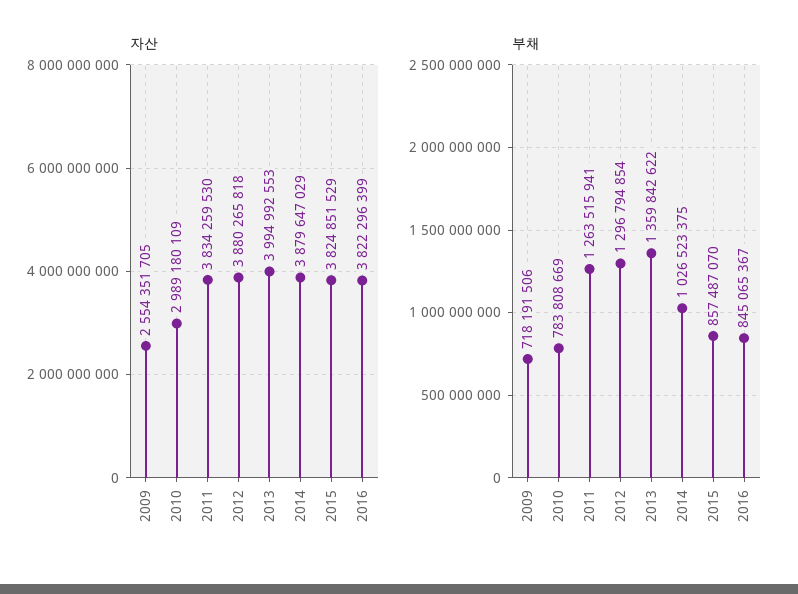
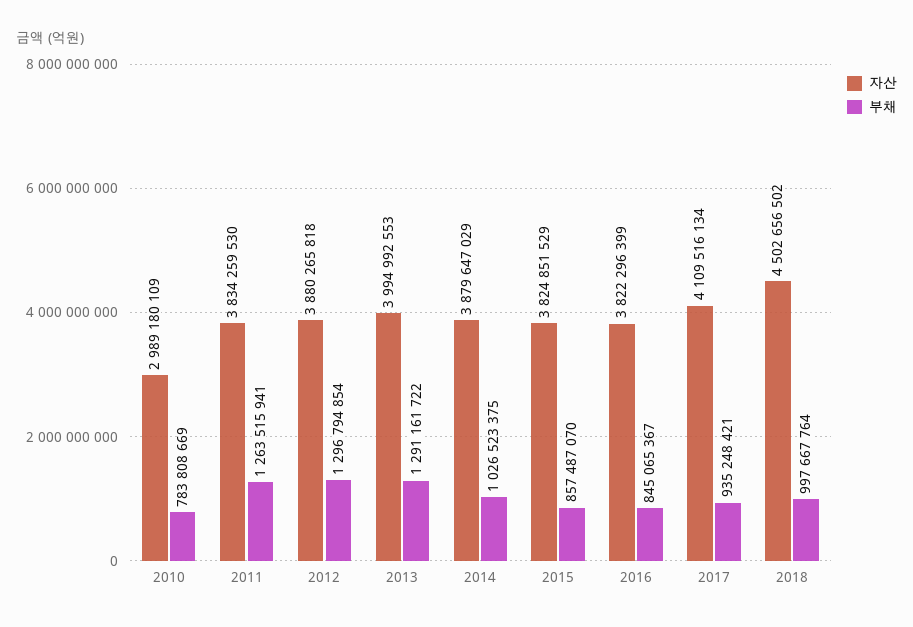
자산, 2009: 2554351705 -> none
부채, 2009: 718191506 -> none
부채, 2013: 1359842622 -> 1291161722
자산, 2017: none -> 4109516134
부채, 2017: none -> 935248421
자산, 2018: none -> 4502656502
부채, 2018: none -> 997667764

